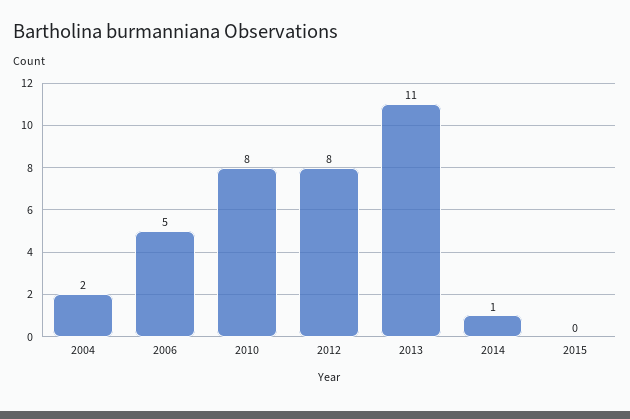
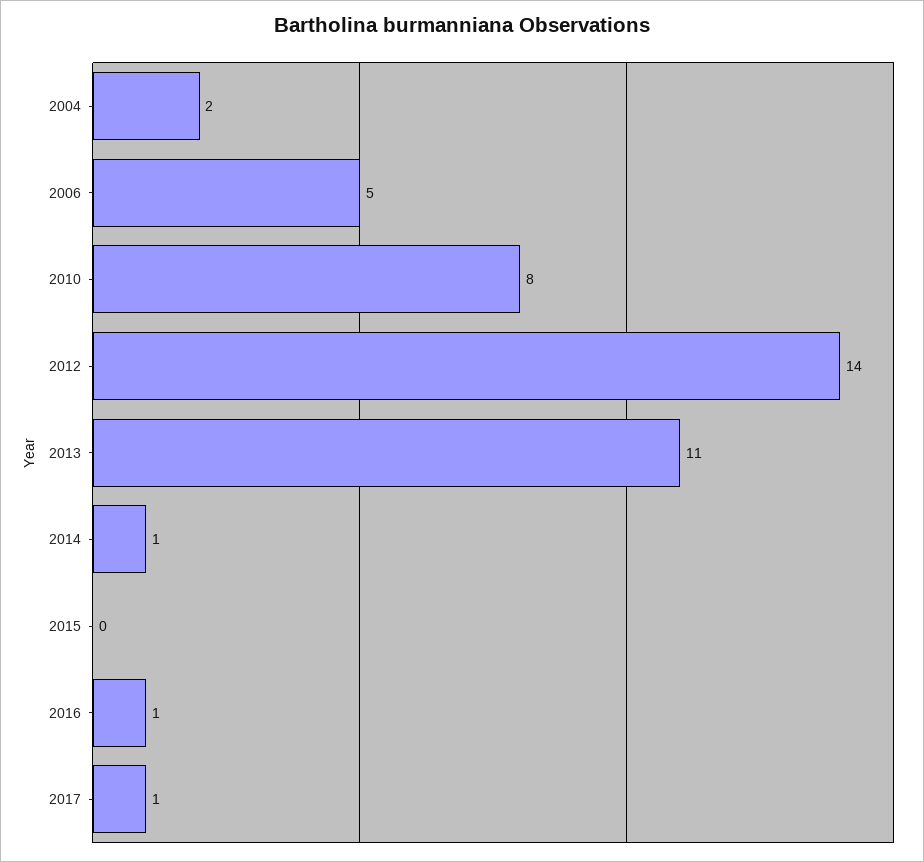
2012: 8 -> 14
2016: none -> 1
2017: none -> 1

